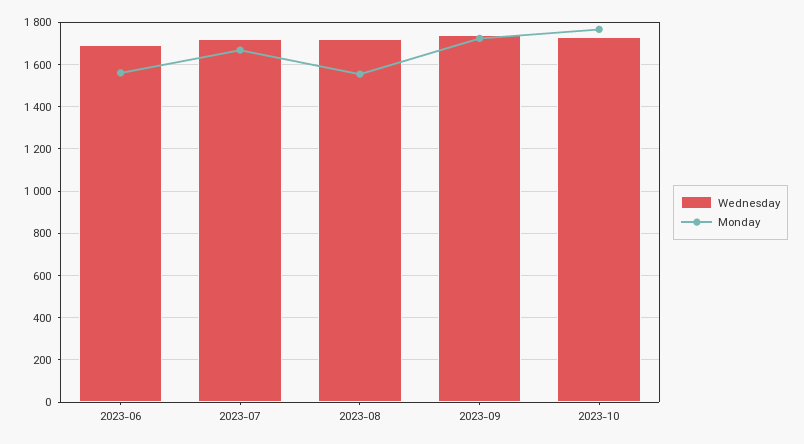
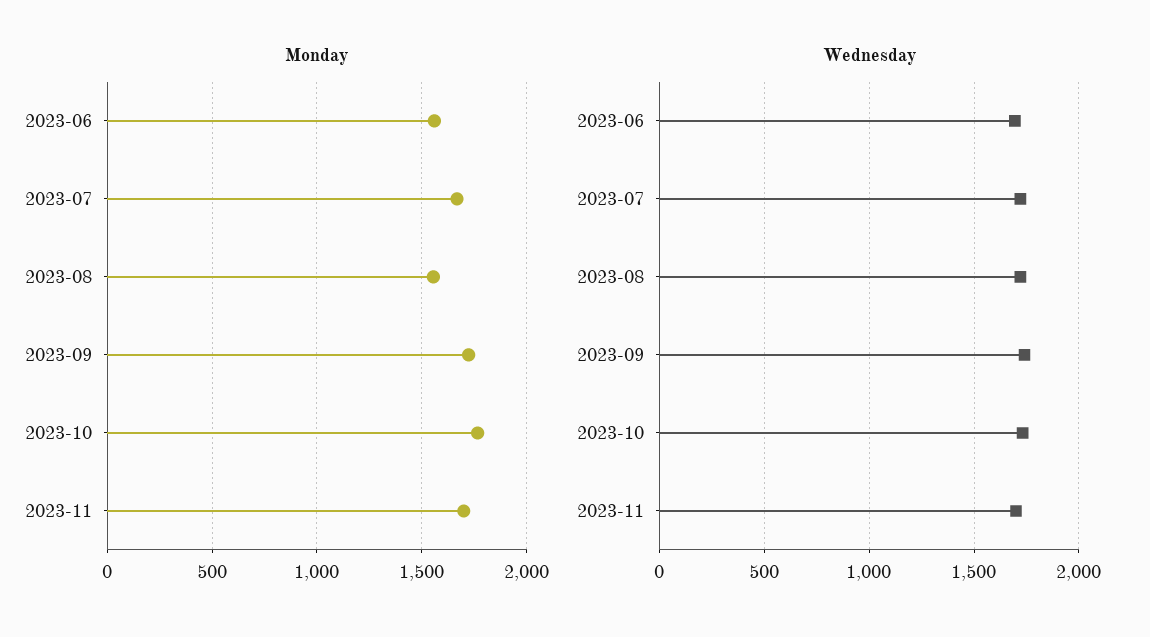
Monday, 2023-11: none -> 1700
Wednesday, 2023-11: none -> 1700

